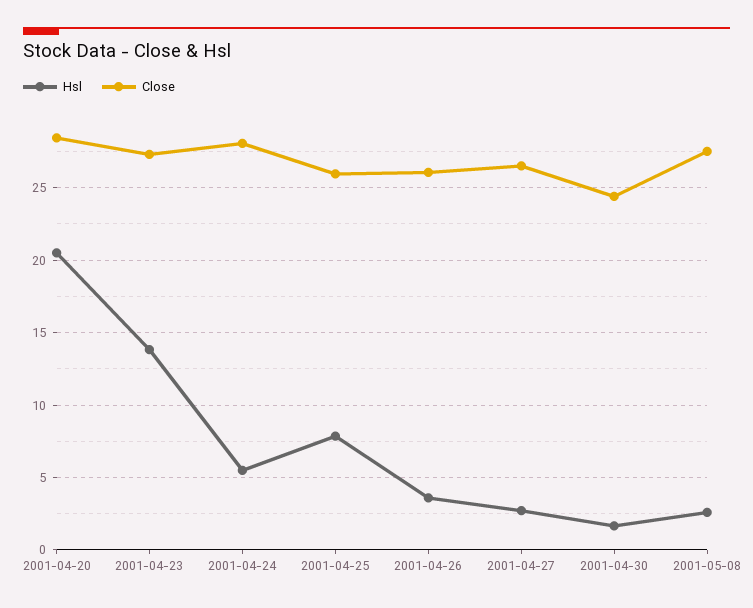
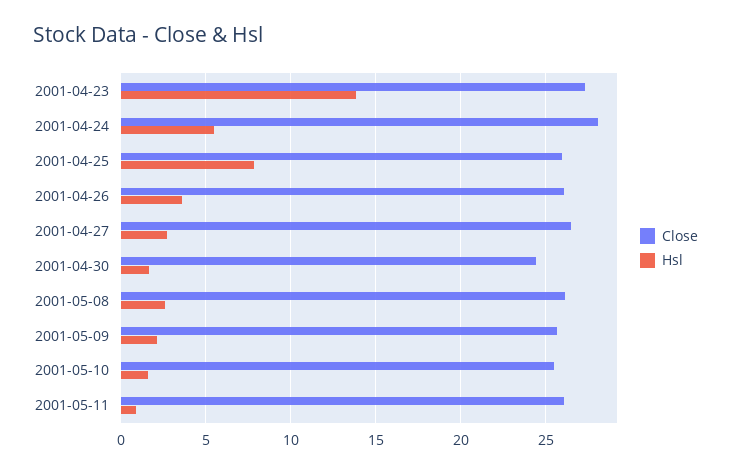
Hsl, 2001-04-20: 20.5 -> none
Close, 2001-04-20: 28.5 -> none
Close, 2001-05-08: 27.5 -> 26
Close, 2001-05-09: none -> 25.5
Hsl, 2001-05-09: none -> 2
Close, 2001-05-10: none -> 25.5
Hsl, 2001-05-10: none -> 1.5
Close, 2001-05-11: none -> 26
Hsl, 2001-05-11: none -> 1

